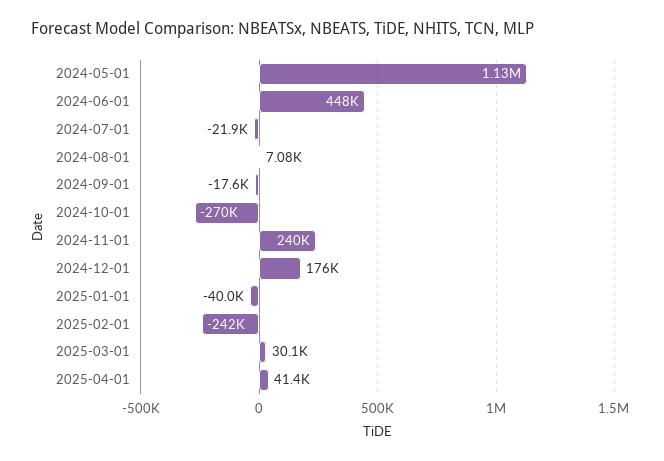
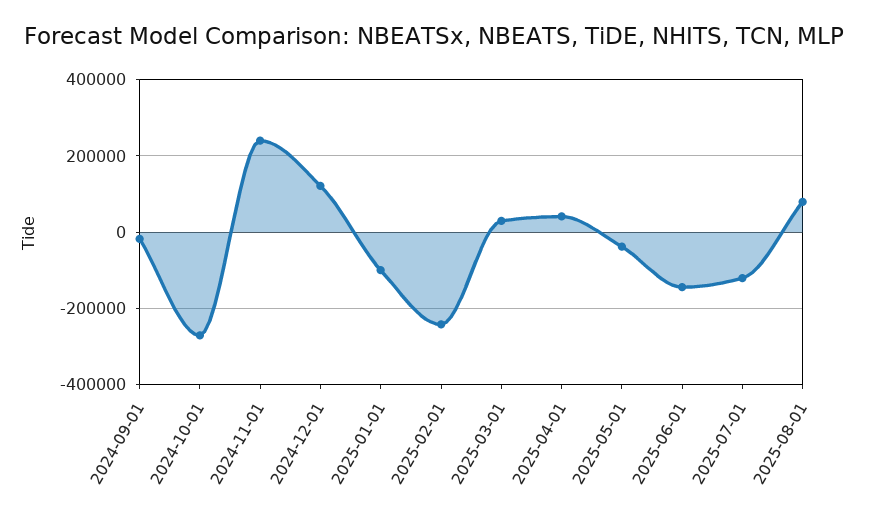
2024-05-01: 1130000 -> none
2024-06-01: 448000 -> none
2024-07-01: -21900 -> none
2024-08-01: 7080 -> none
2024-12-01: 176000 -> 120000
2025-01-01: -40000 -> -100000
2025-05-01: none -> -40000
2025-06-01: none -> -140000
2025-07-01: none -> -120000
2025-08-01: none -> 80000

